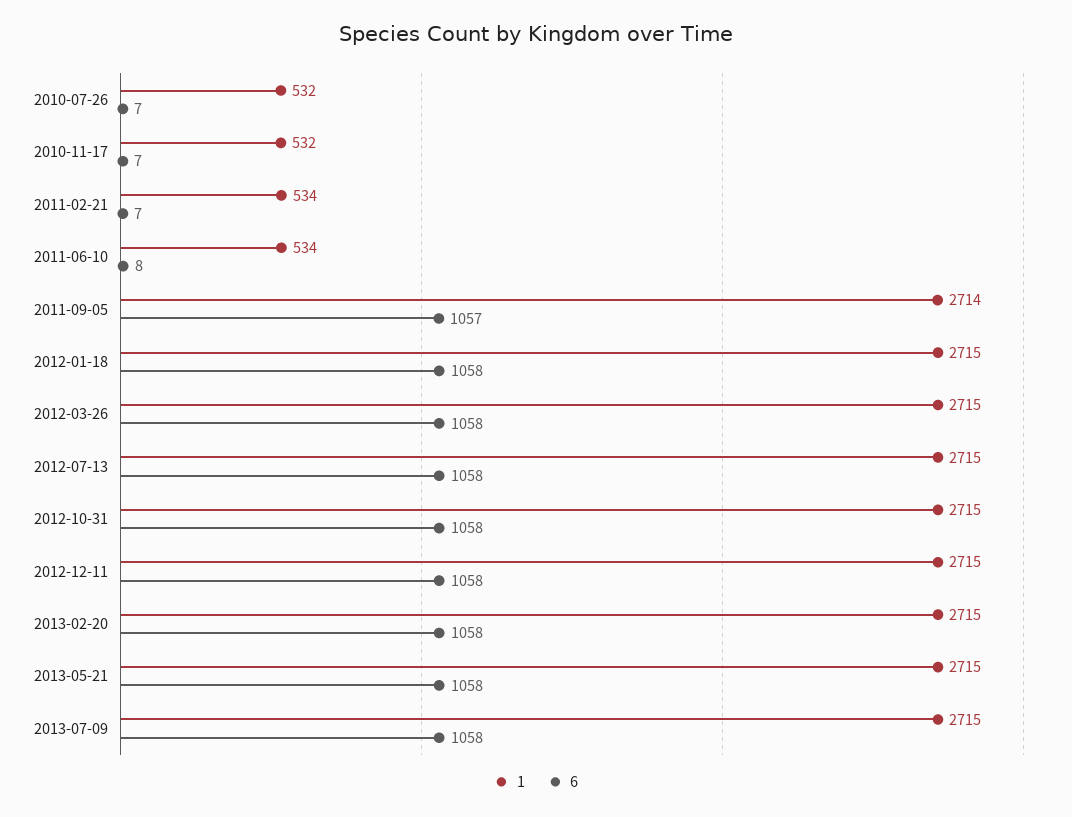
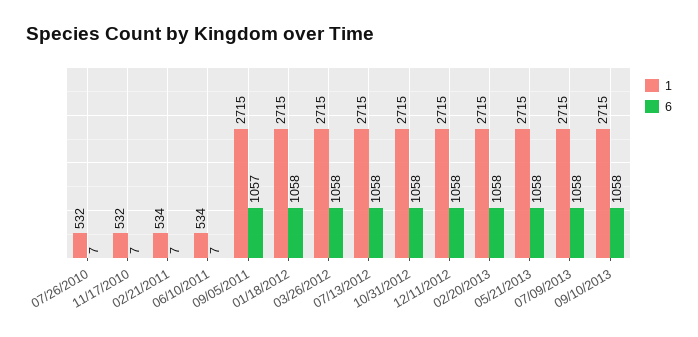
6, 2011-06-10: 8 -> 7
1, 2011-09-05: 2714 -> 2715
1, 09/10/2013: none -> 2715
6, 09/10/2013: none -> 1058

